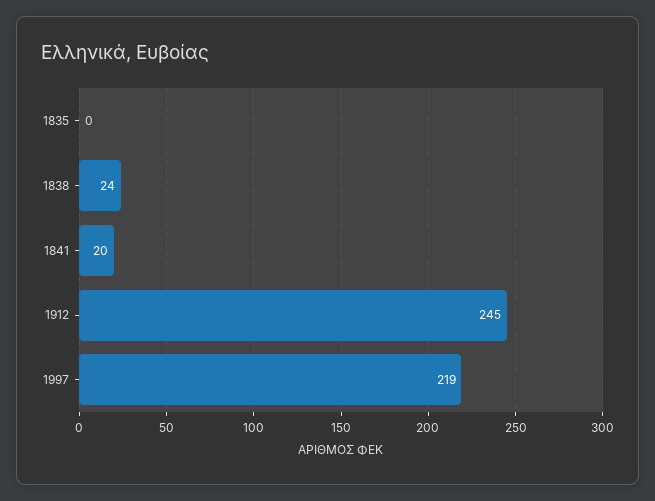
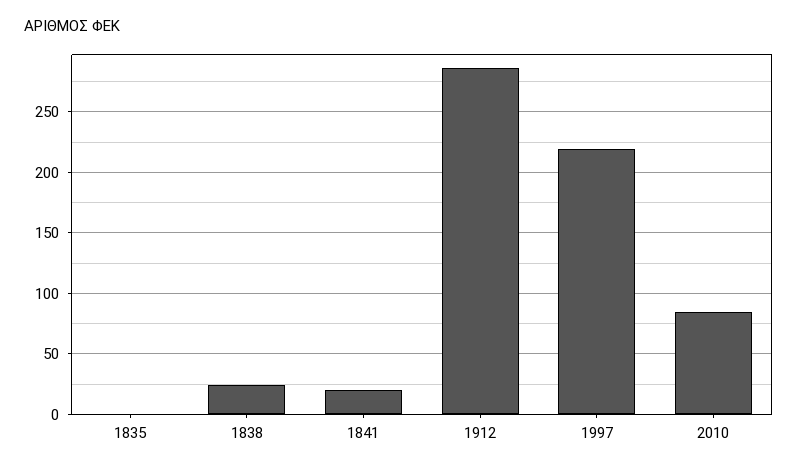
1912: 245 -> 285
2010: none -> 85

